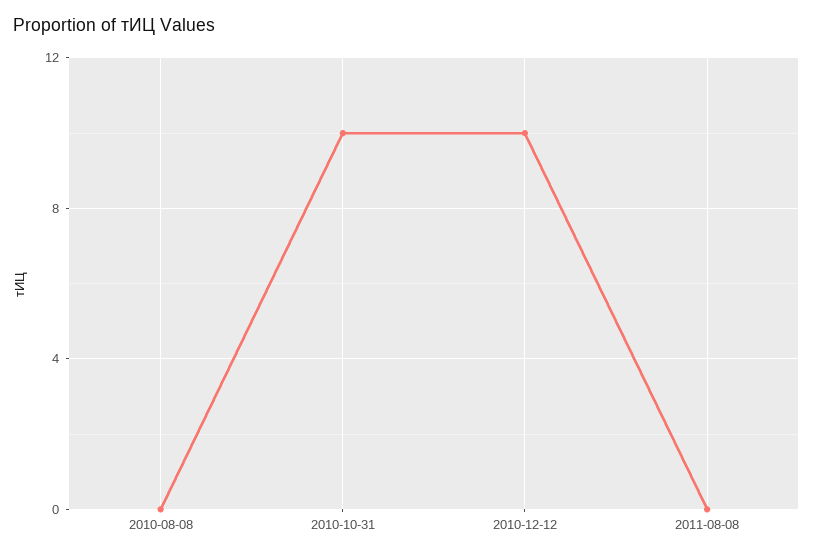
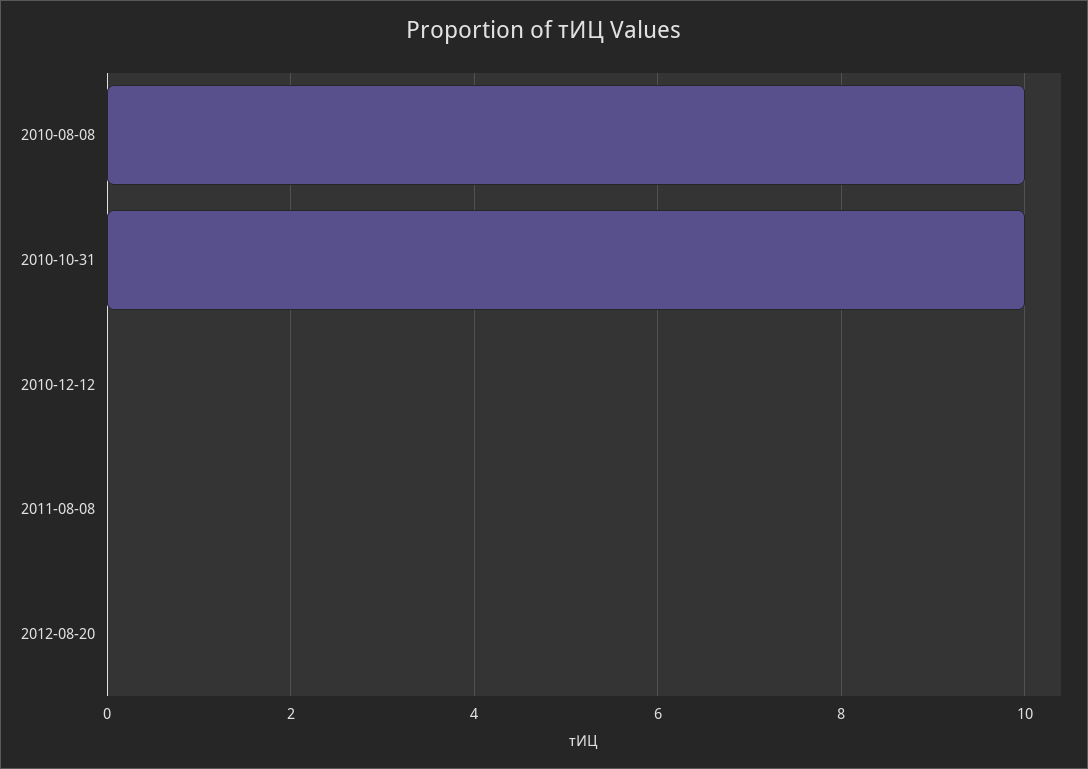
2010-08-08: 0 -> 10
2010-12-12: 10 -> 0
2012-08-20: none -> 0

